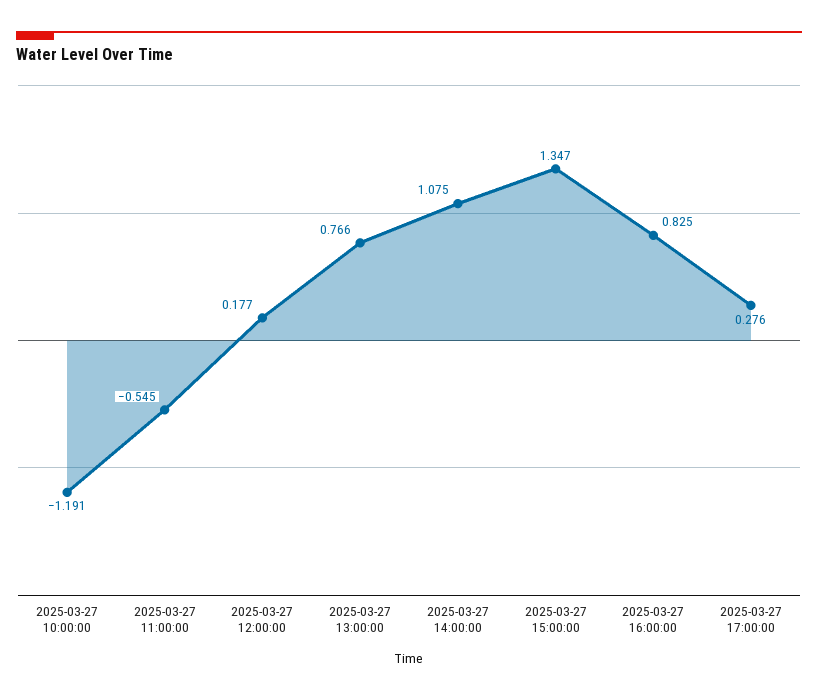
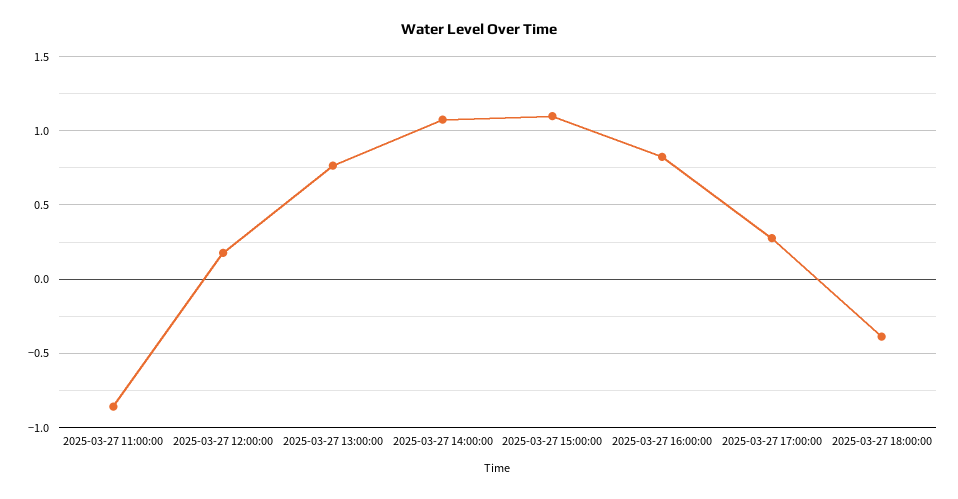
2025-03-27 10:00:00: -1.191 -> none
2025-03-27 11:00:00: -0.545 -> -0.85
2025-03-27 15:00:00: 1.347 -> 1.1
2025-03-27 18:00:00: none -> -0.4

